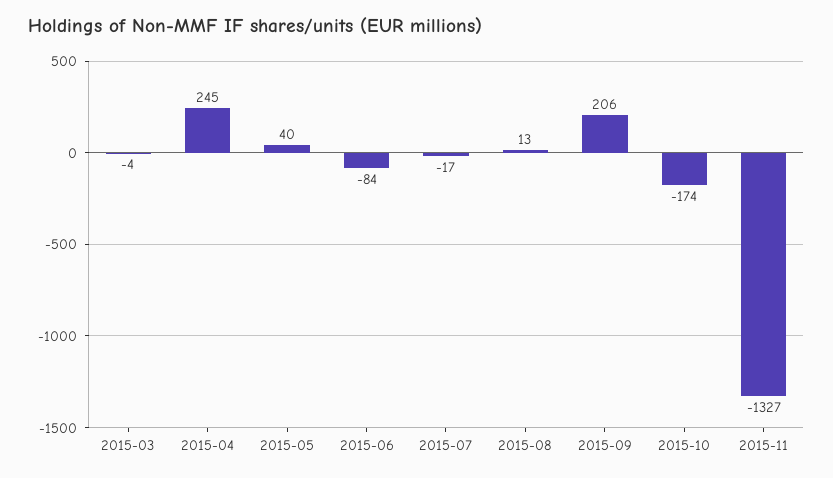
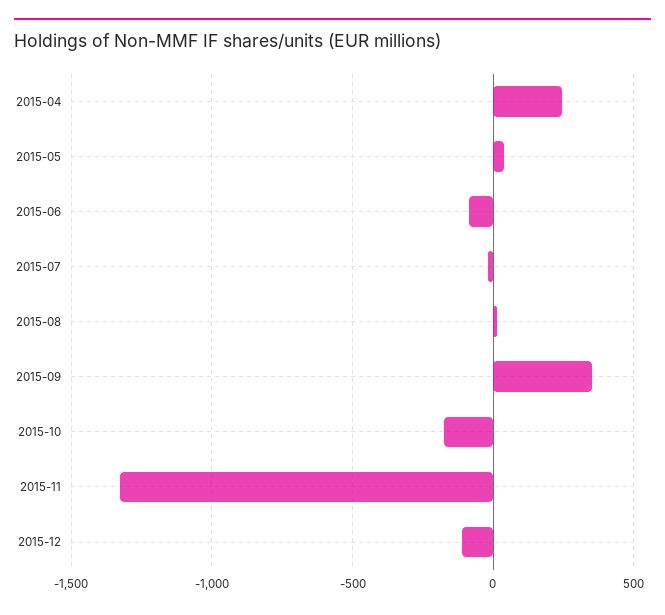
2015-03: -4 -> none
2015-09: 206 -> 350
2015-12: none -> -100

